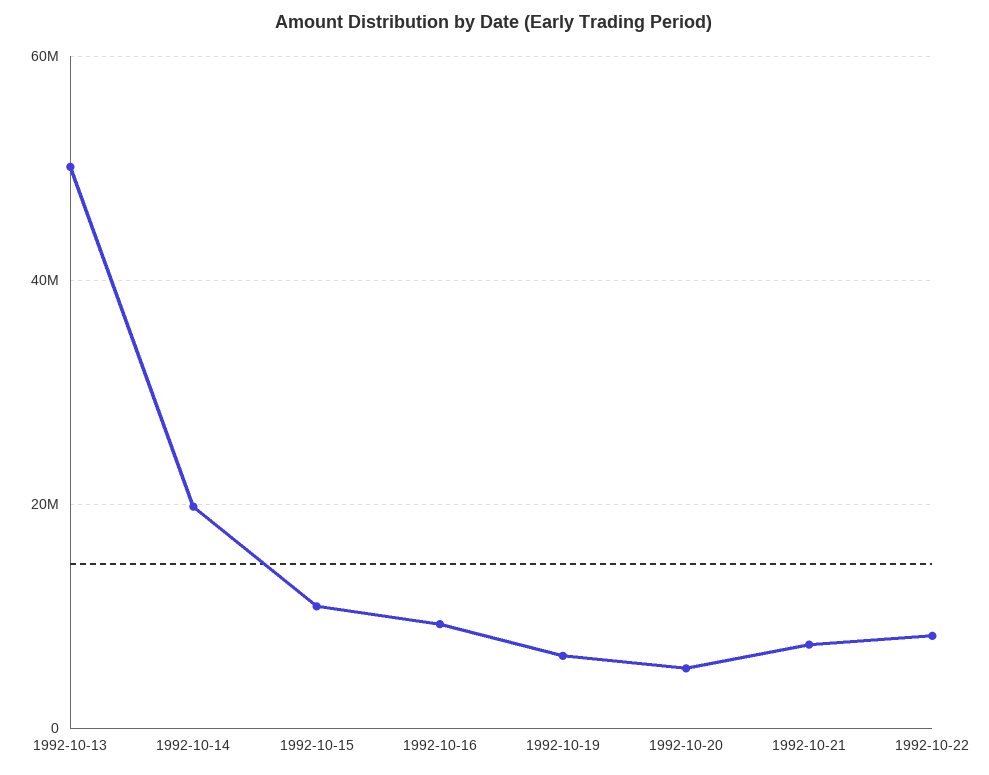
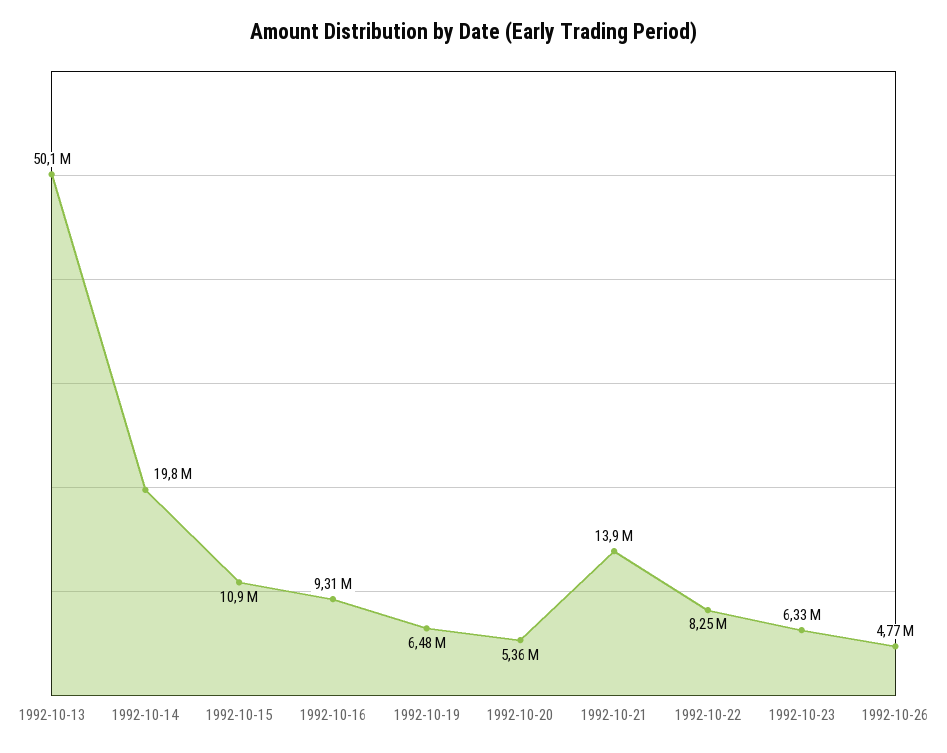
1992-10-21: 8000000 -> 13900000
1992-10-23: none -> 6330000
1992-10-26: none -> 4770000

